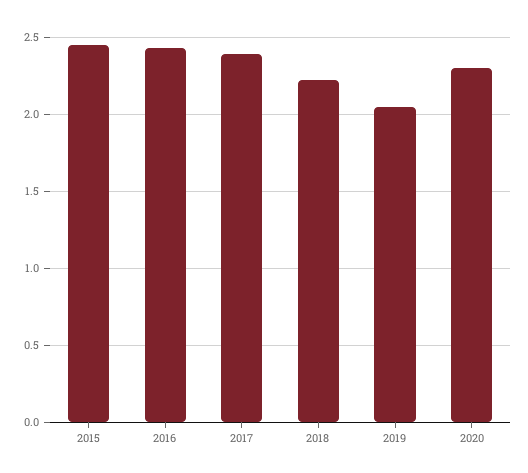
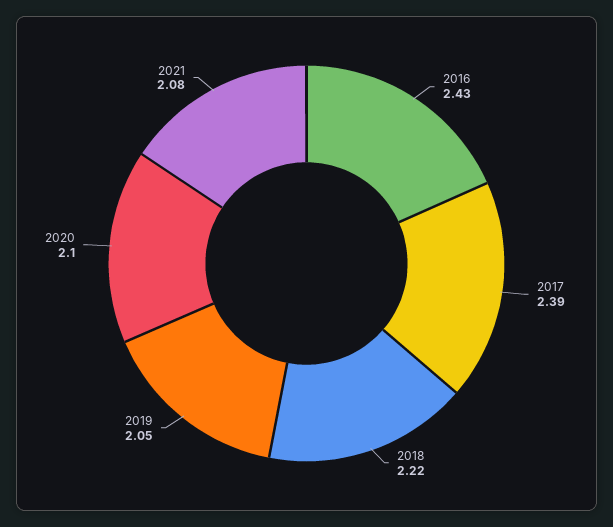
2015: 2.45 -> none
2020: 2.3 -> 2.1
2021: none -> 2.08

